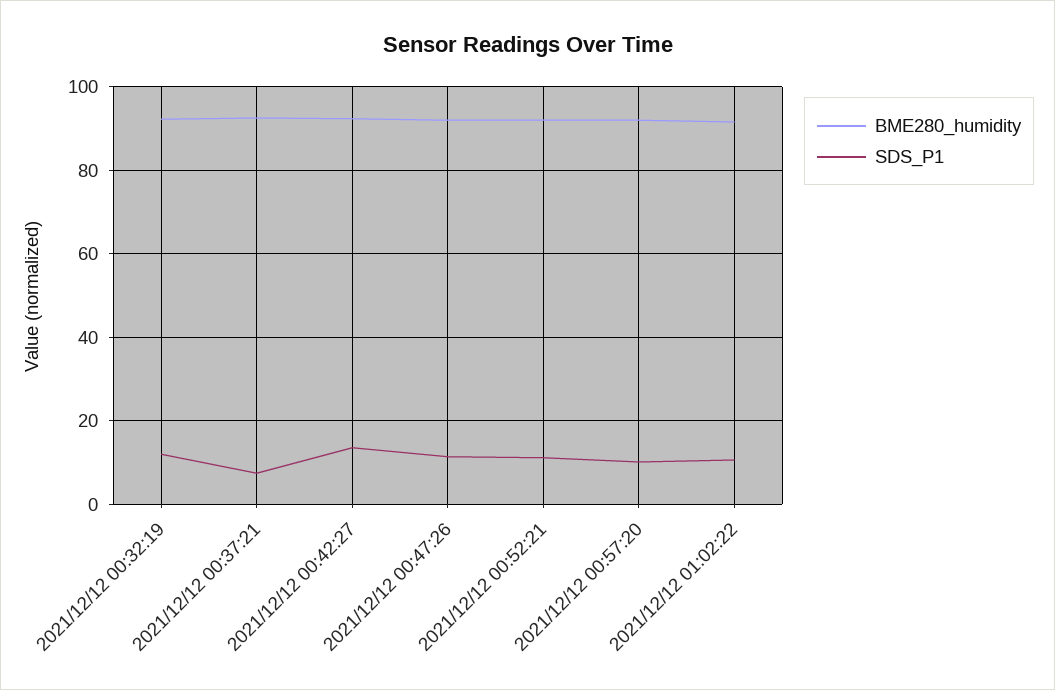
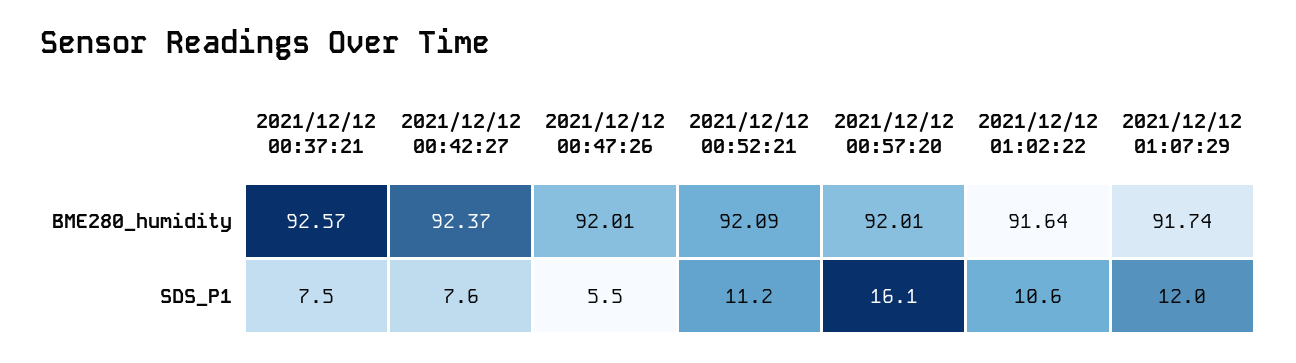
BME280_humidity, 2021/12/12 00:32:19: 92 -> none
SDS_P1, 2021/12/12 00:32:19: 12 -> none
SDS_P1, 2021/12/12 00:42:27: 14 -> 7.6
SDS_P1, 2021/12/12 00:47:26: 12 -> 5.5
SDS_P1, 2021/12/12 00:57:20: 10 -> 16.1
BME280_humidity, 2021/12/12 01:07:29: none -> 91.74
SDS_P1, 2021/12/12 01:07:29: none -> 12

